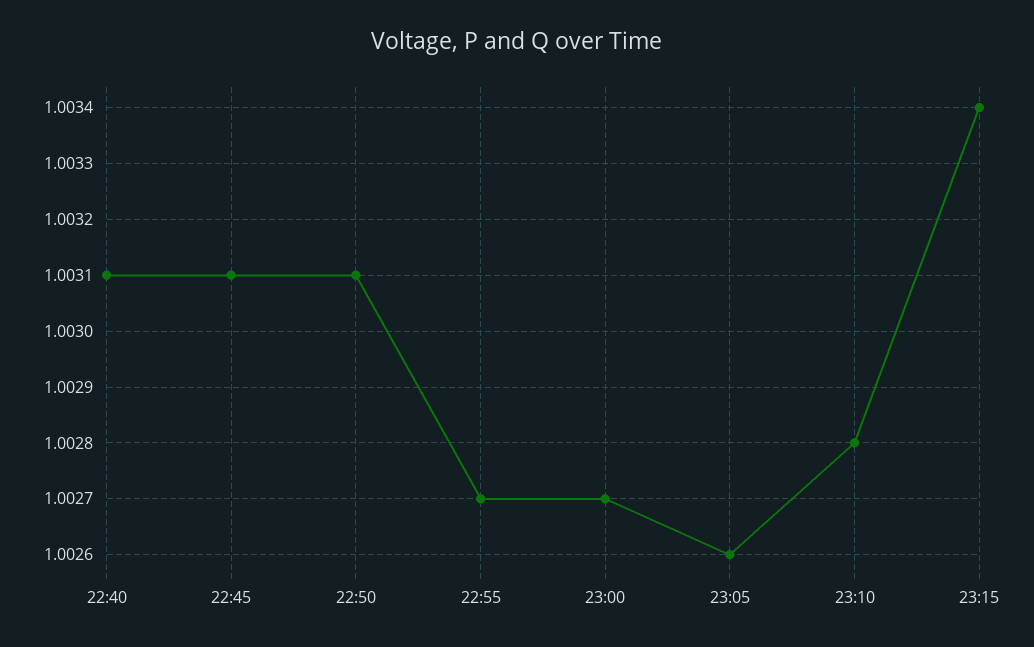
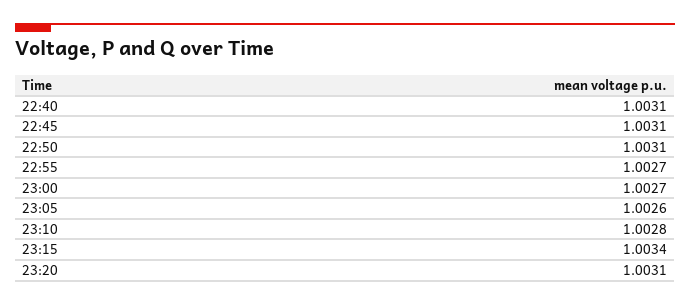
23:20: none -> 1.0031

